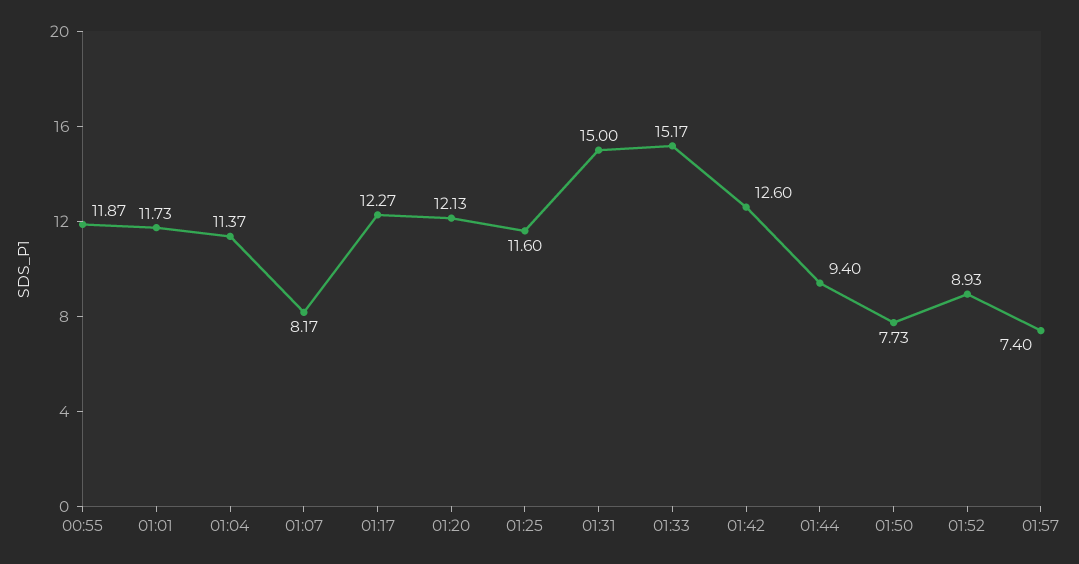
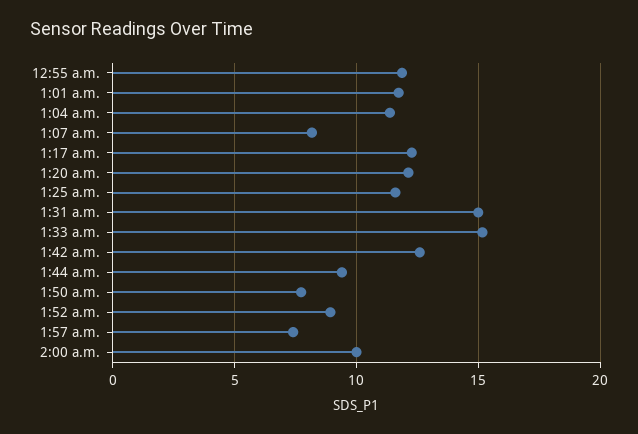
2:00 a.m.: none -> 10

